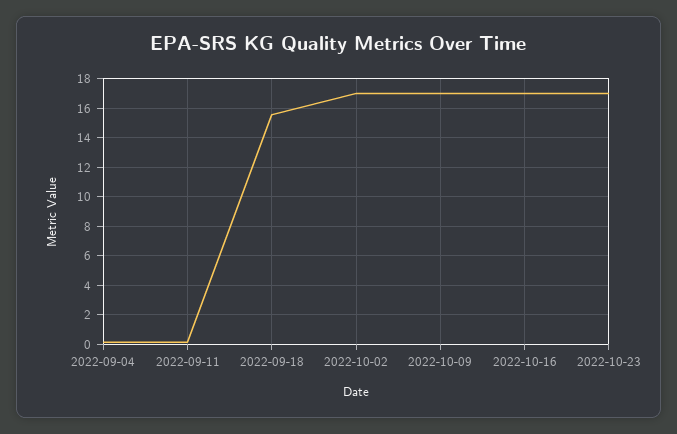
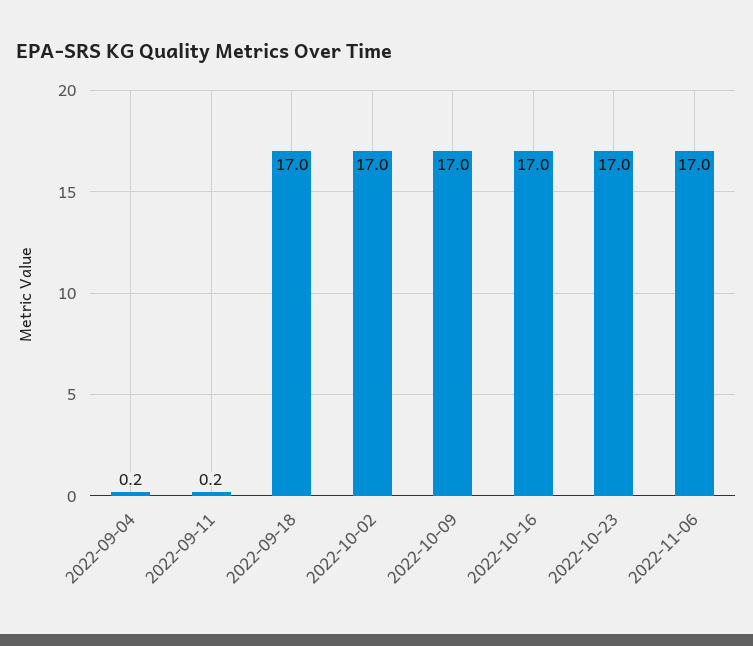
2022-09-18: 15.5 -> 17
2022-11-06: none -> 17

